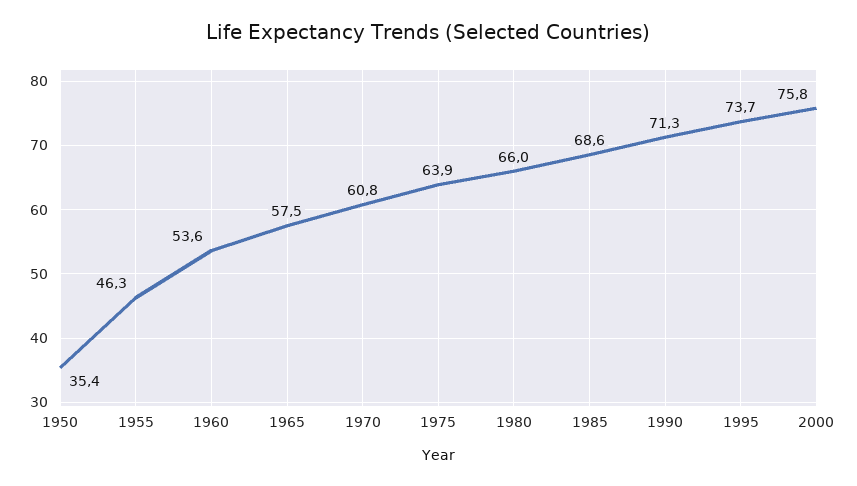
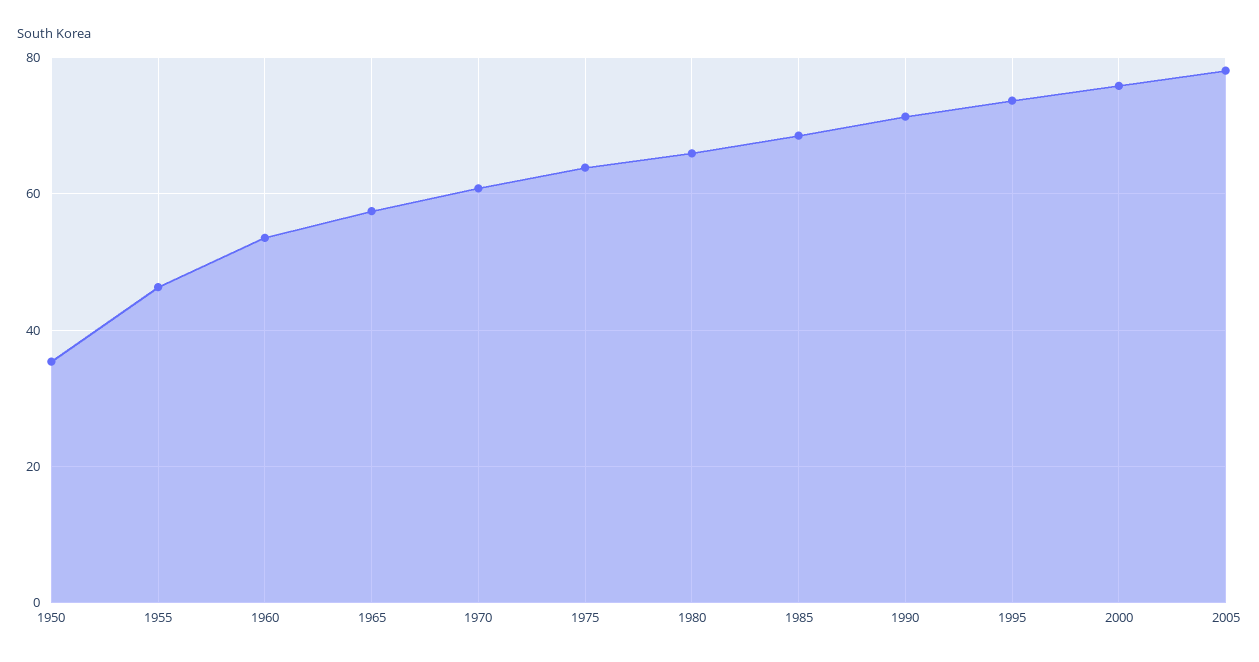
2005: none -> 78

